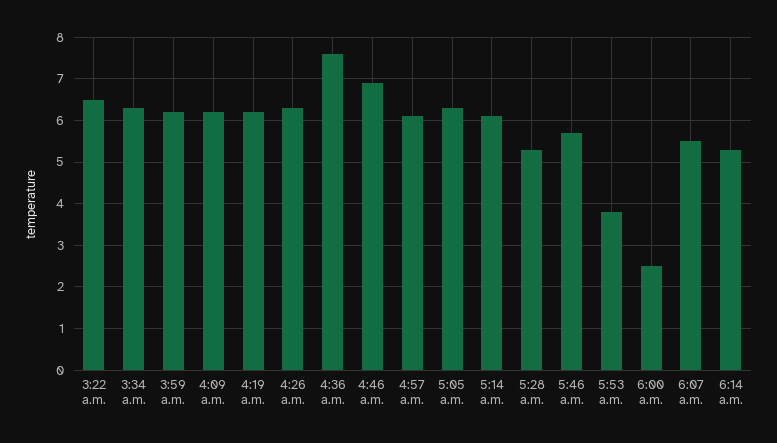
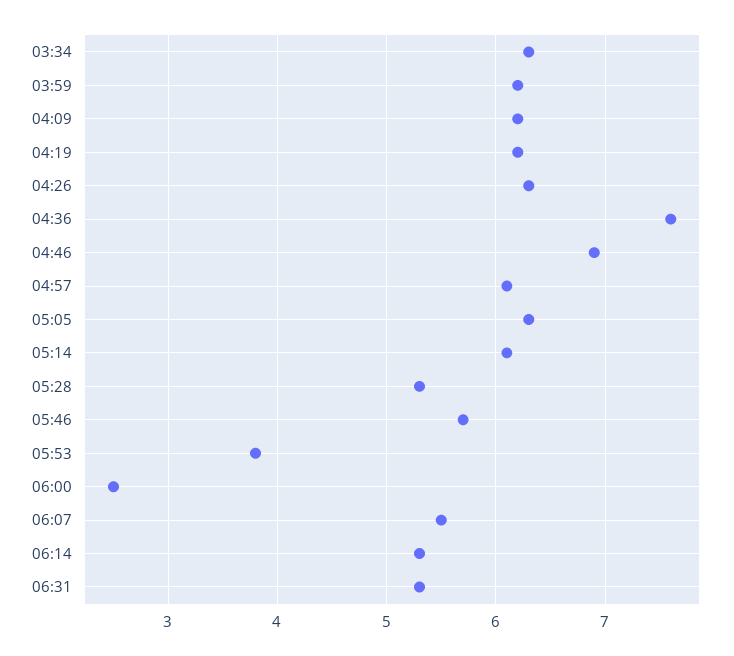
3:22 a.m.: 6.5 -> none
06:31: none -> 5.3

